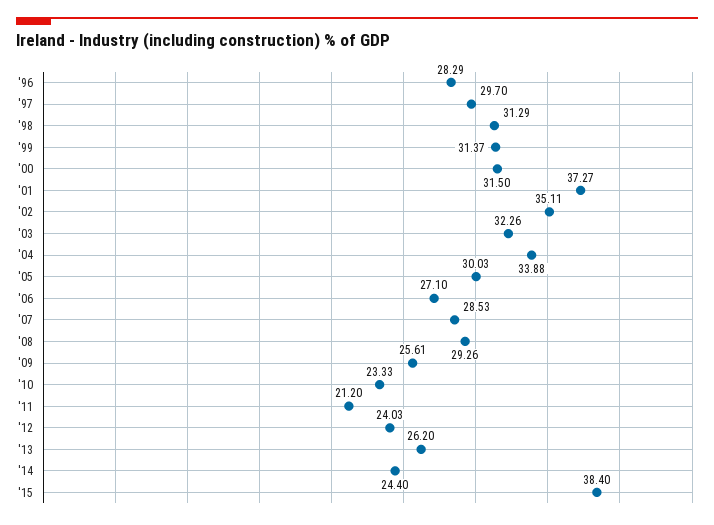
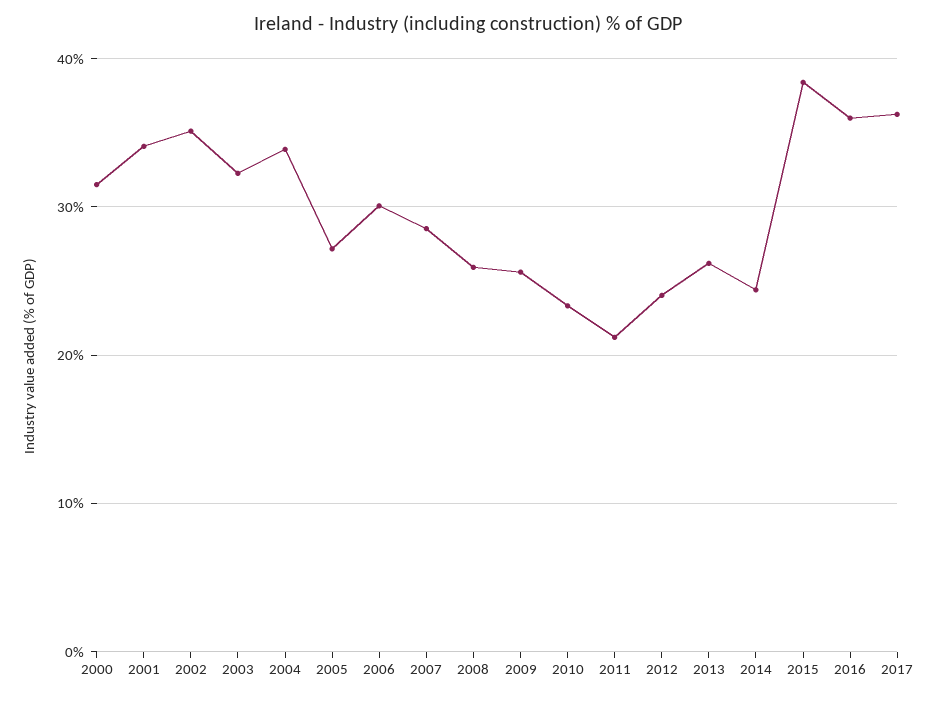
'96: 28.29 -> none
'97: 29.7 -> none
'98: 31.29 -> none
'99: 31.37 -> none
'01: 37.27 -> 34
'05: 30.03 -> 27
'06: 27.1 -> 30
'08: 29.26 -> 26
2016: none -> 36
2017: none -> 36

